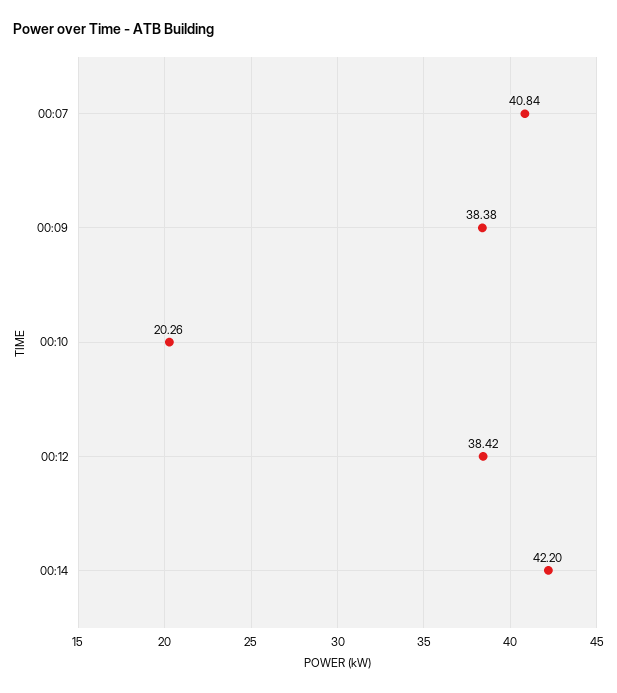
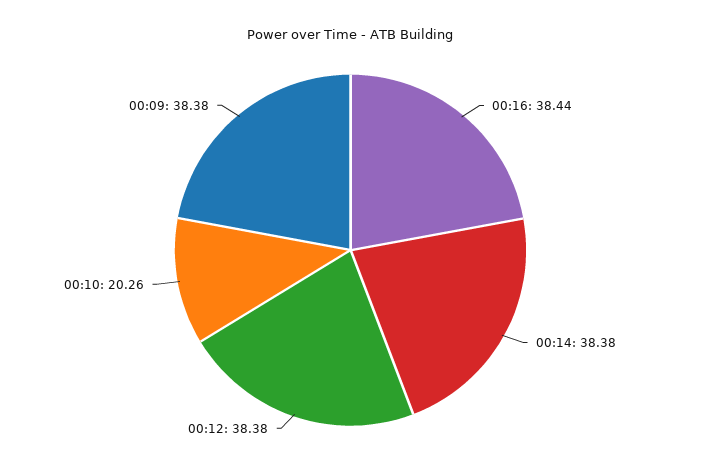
00:07: 40.84 -> none
00:12: 38.42 -> 38.38
00:14: 42.2 -> 38.38
00:16: none -> 38.44

